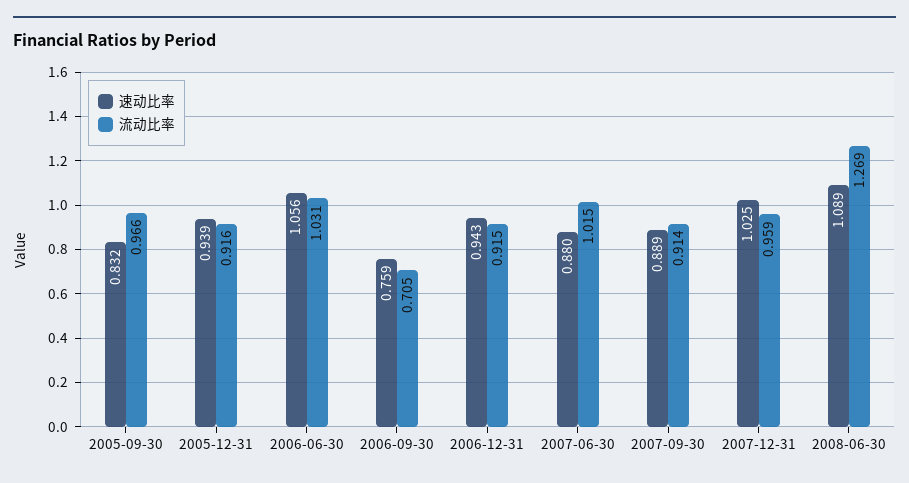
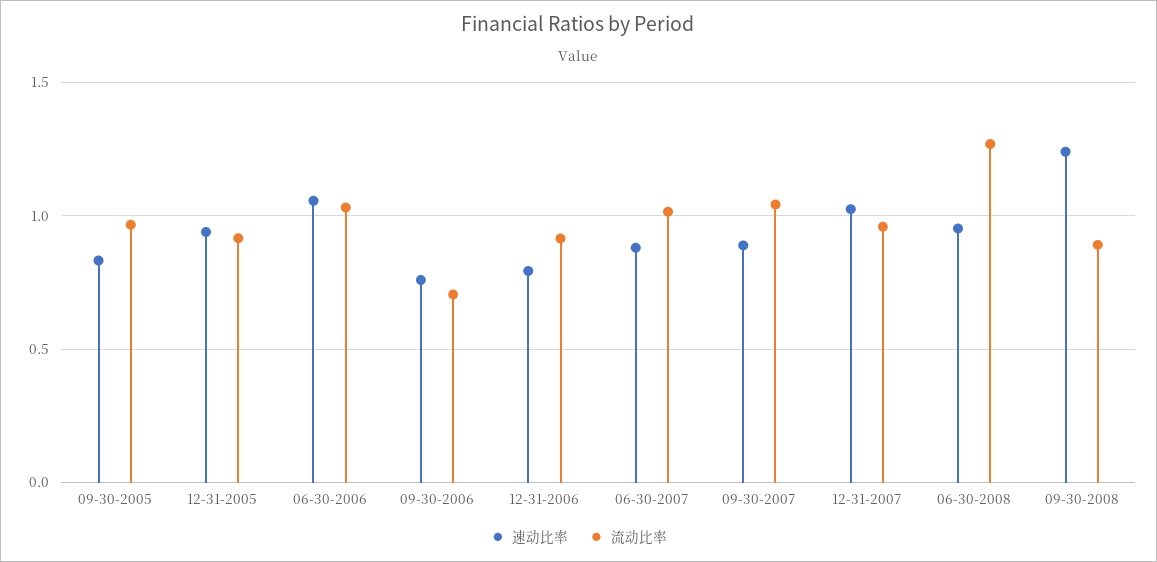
速动比率, 2006-12-31: 0.943 -> 0.8
流动比率, 2007-09-30: 0.914 -> 1.05
速动比率, 2008-06-30: 1.089 -> 0.95
速动比率, 09-30-2008: none -> 1.25
流动比率, 09-30-2008: none -> 0.9

